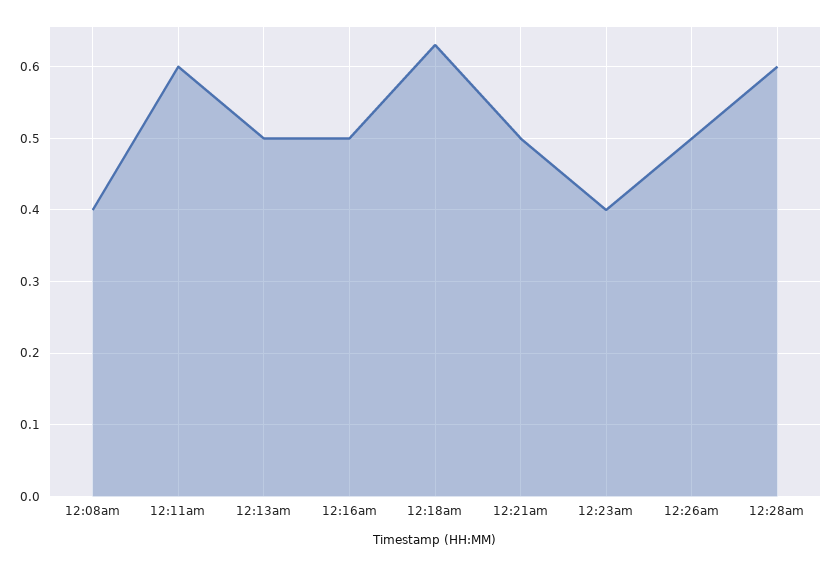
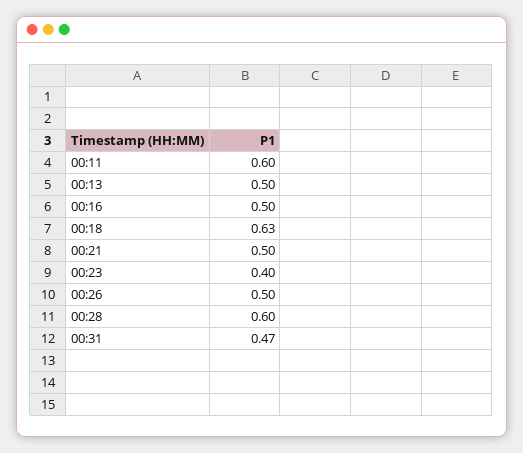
12:08am: 0.4 -> none
00:31: none -> 0.47

